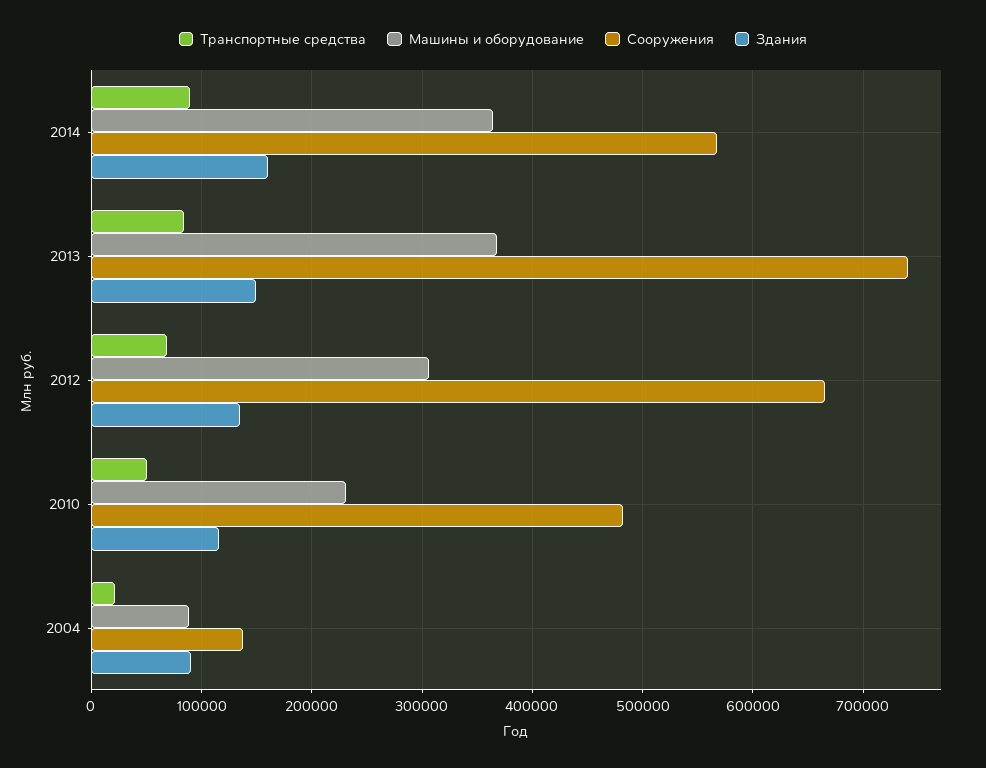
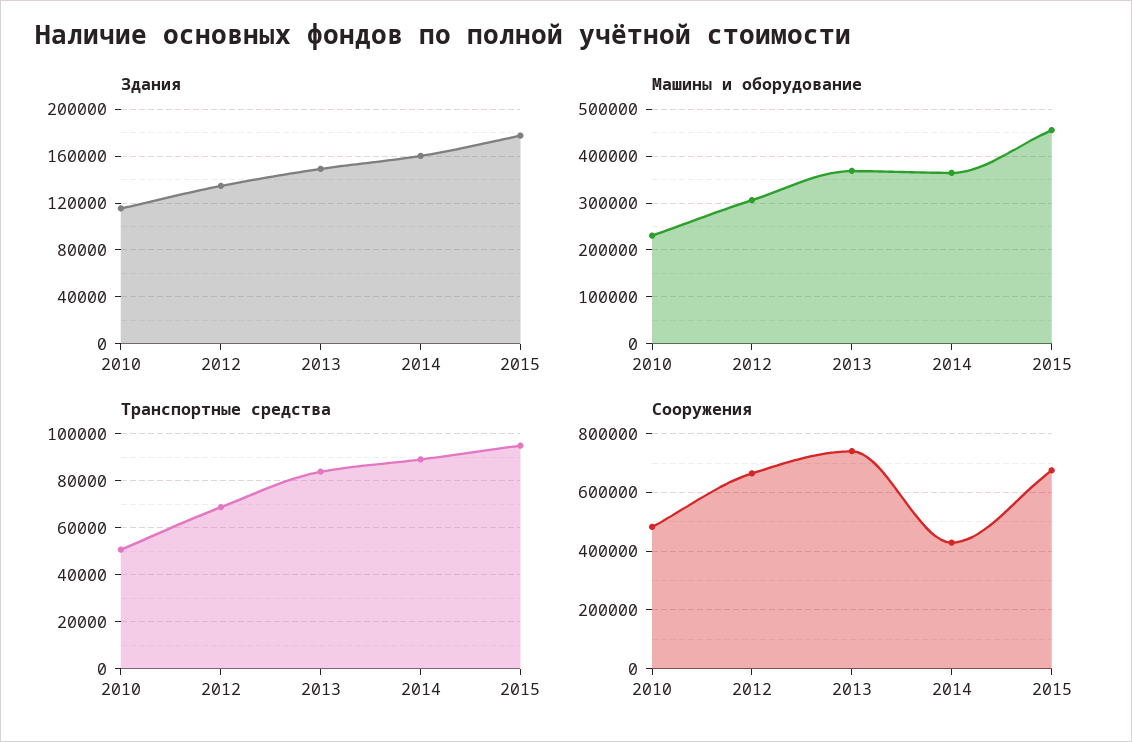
Сооружения, 2014: 570000 -> 425000
Транспортные средства, 2004: 20000 -> none
Машины и оборудование, 2004: 90000 -> none
Сооружения, 2004: 140000 -> none
Здания, 2004: 90000 -> none
Здания, 2015: none -> 180000
Машины и оборудование, 2015: none -> 460000
Транспортные средства, 2015: none -> 95000
Сооружения, 2015: none -> 675000

